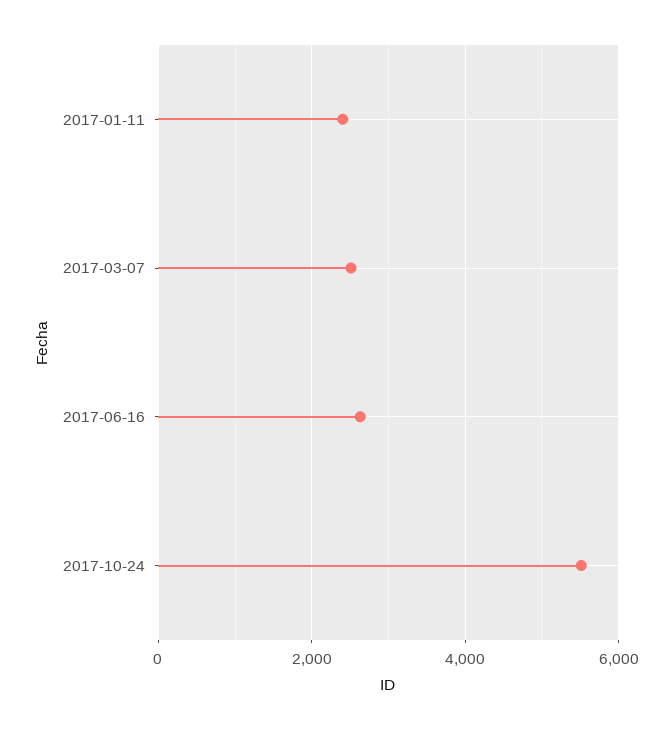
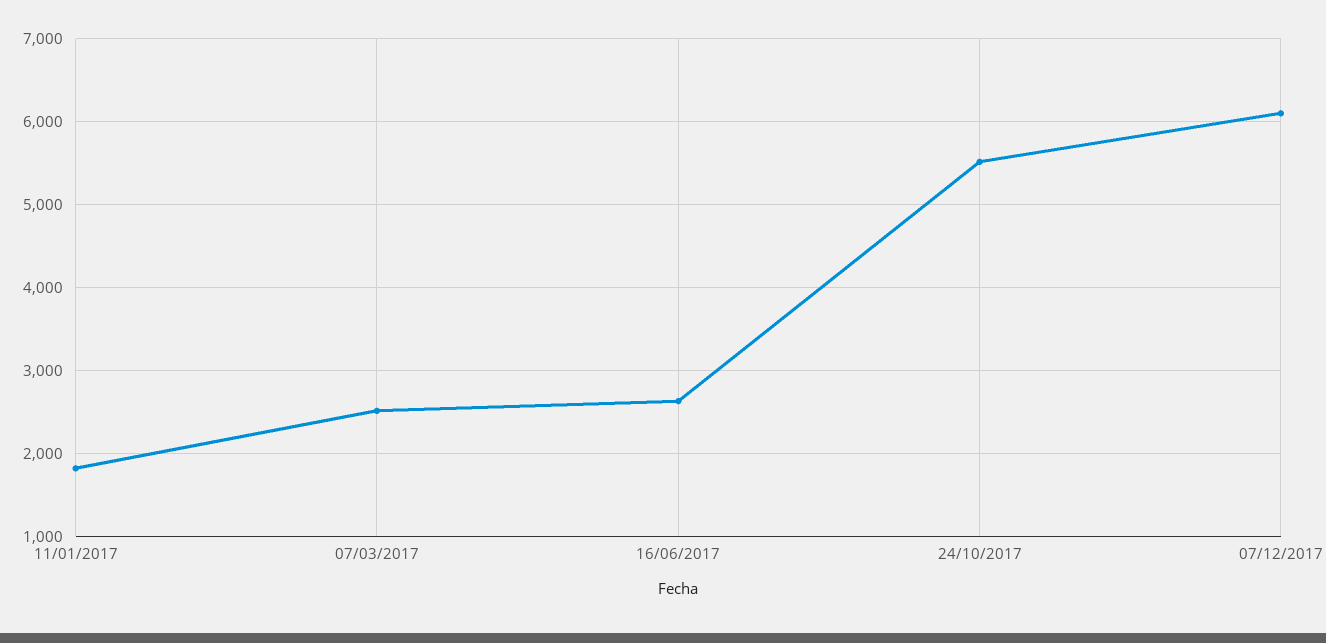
2017-01-11: 2400 -> 1800
07/12/2017: none -> 6100

